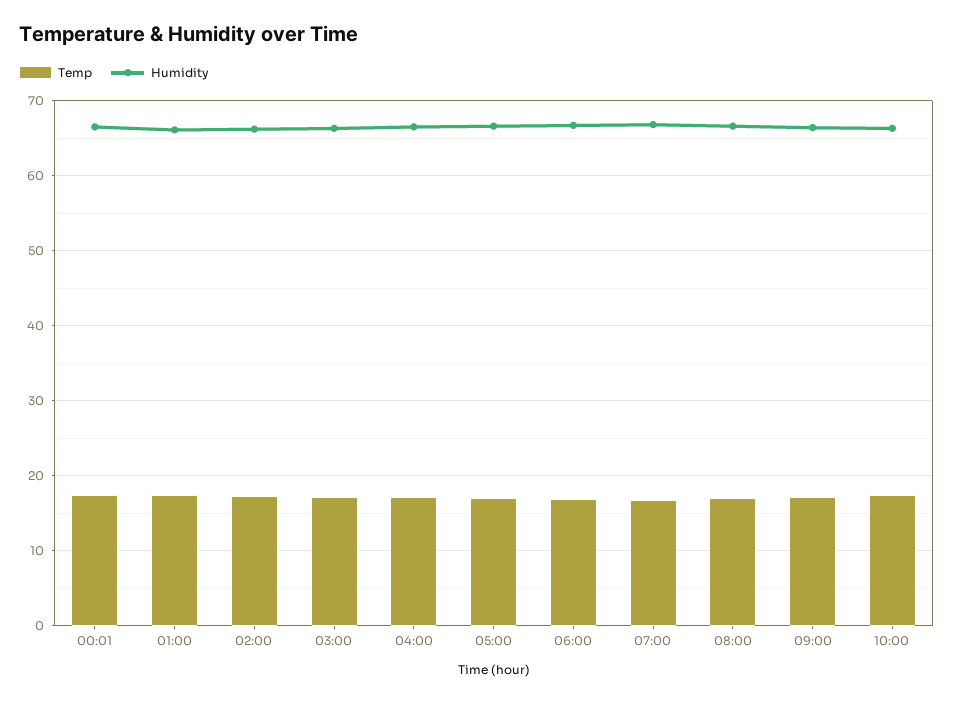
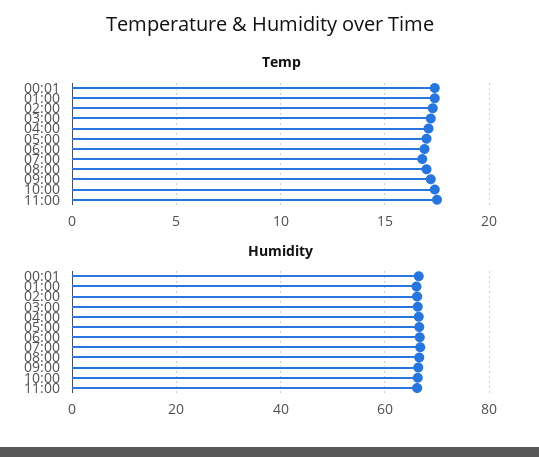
Temp, 11:00: none -> 17.5
Humidity, 11:00: none -> 66

